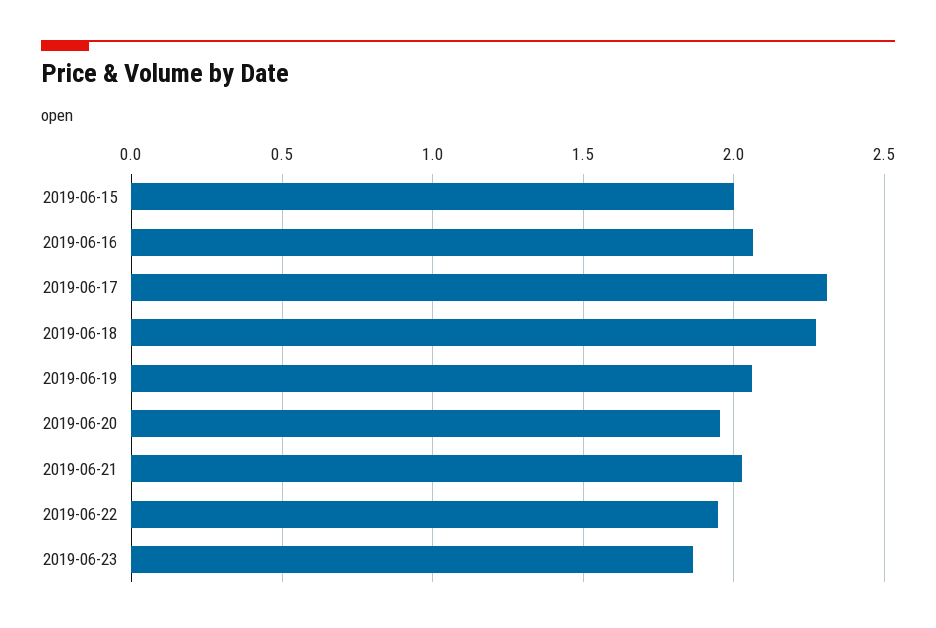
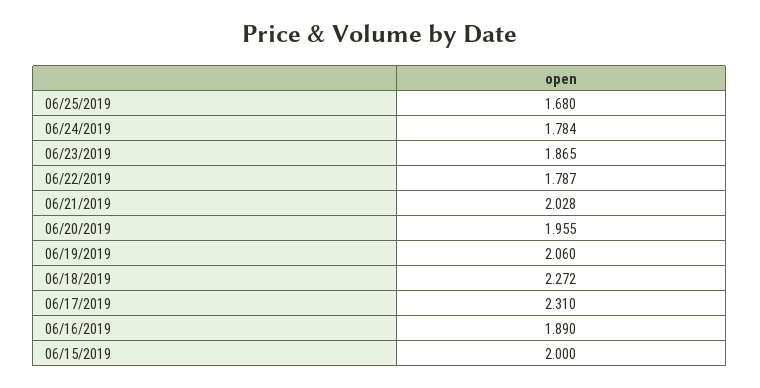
2019-06-16: 2.05 -> 1.89
2019-06-22: 1.95 -> 1.787
06/25/2019: none -> 1.68
06/24/2019: none -> 1.784

